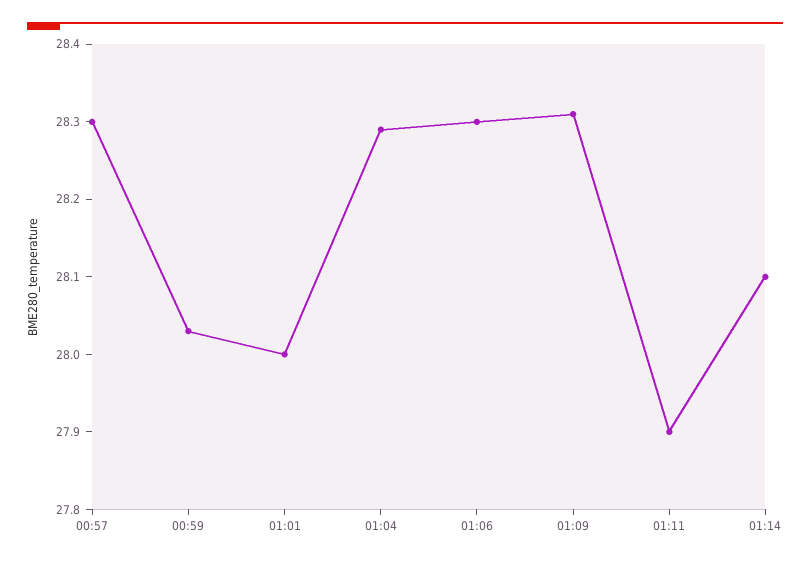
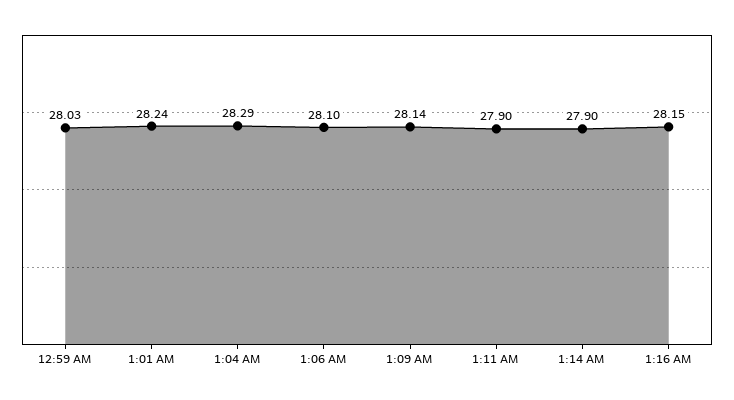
00:57: 28.3 -> none
01:01: 28 -> 28.24
01:06: 28.3 -> 28.1
01:09: 28.3 -> 28.14
01:14: 28.1 -> 27.9
1:16 AM: none -> 28.15

